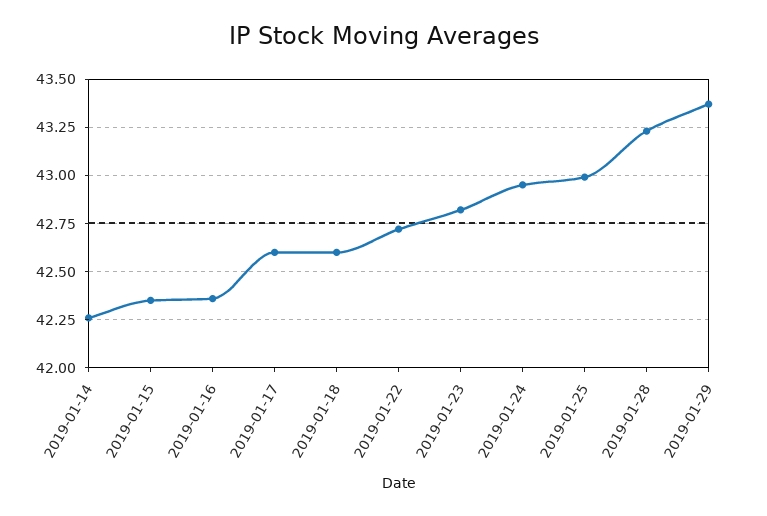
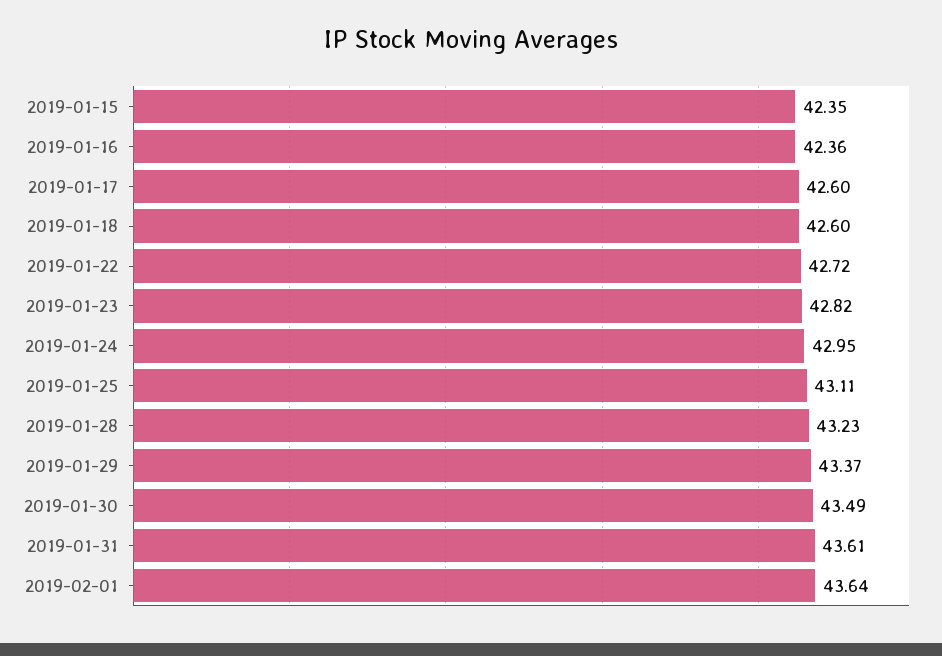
2019-01-14: 42.25 -> none
2019-01-25: 43 -> 43.11
2019-01-30: none -> 43.49
2019-01-31: none -> 43.61
2019-02-01: none -> 43.64

